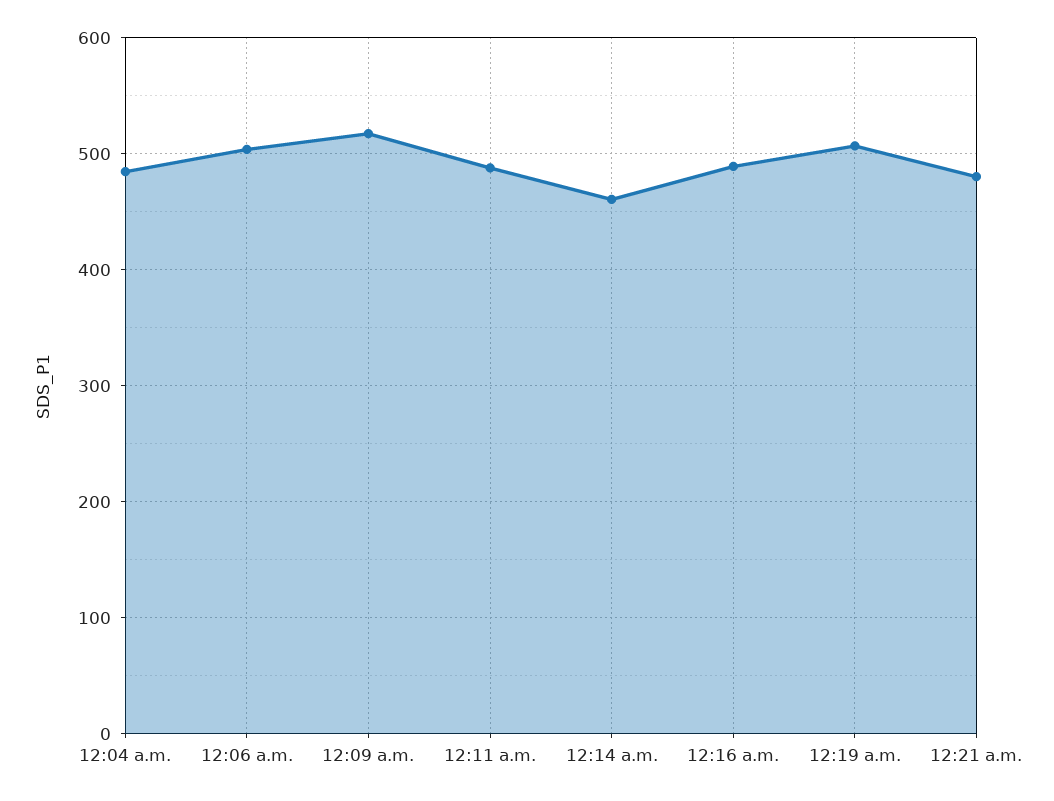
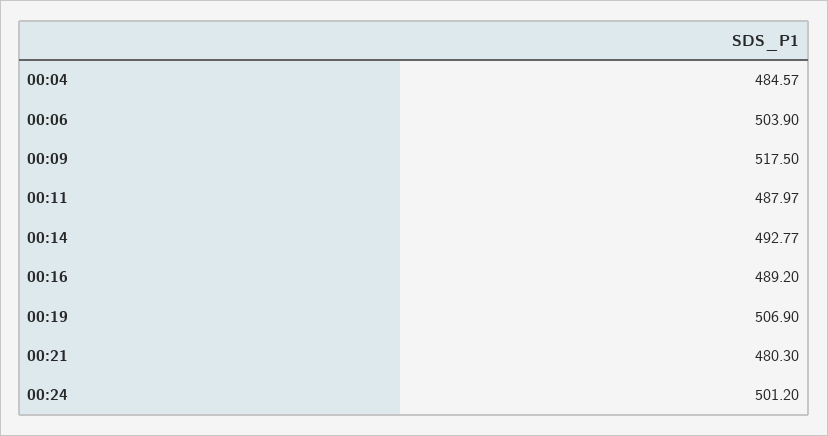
12:14 a.m.: 460 -> 492.77
00:24: none -> 501.2

